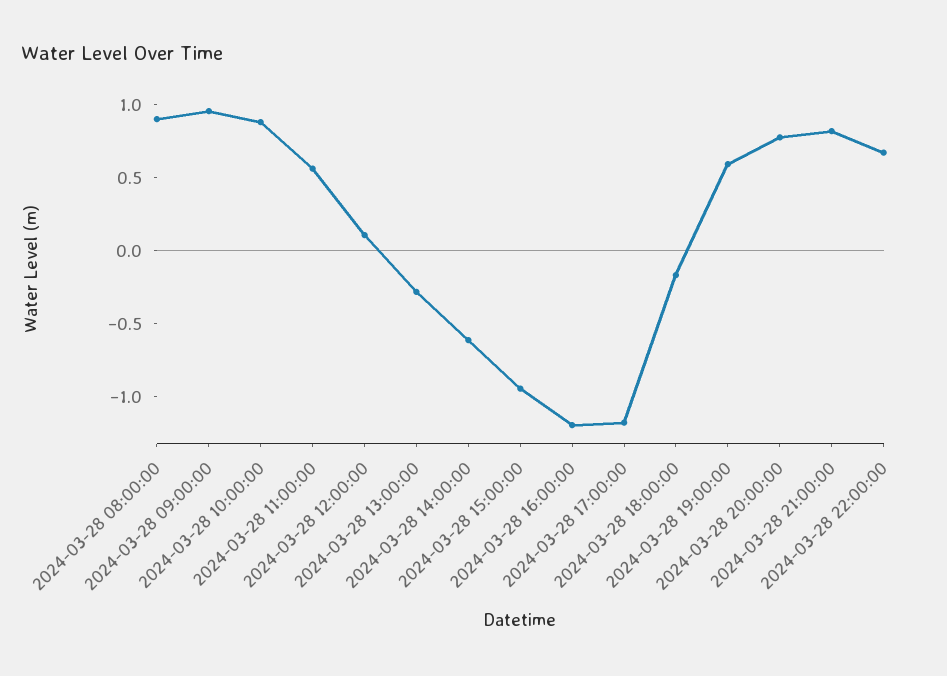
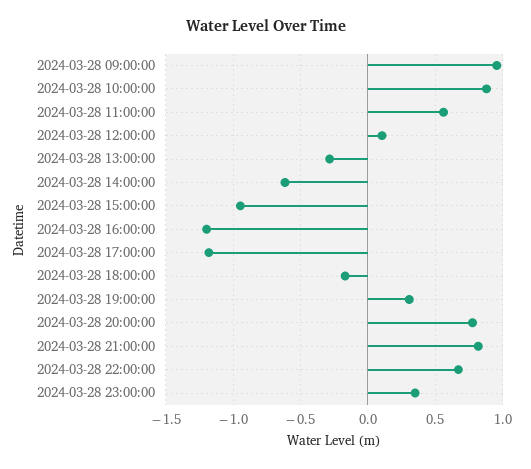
2024-03-28 08:00:00: 0.9 -> none
2024-03-28 19:00:00: 0.6 -> 0.3
2024-03-28 23:00:00: none -> 0.35

